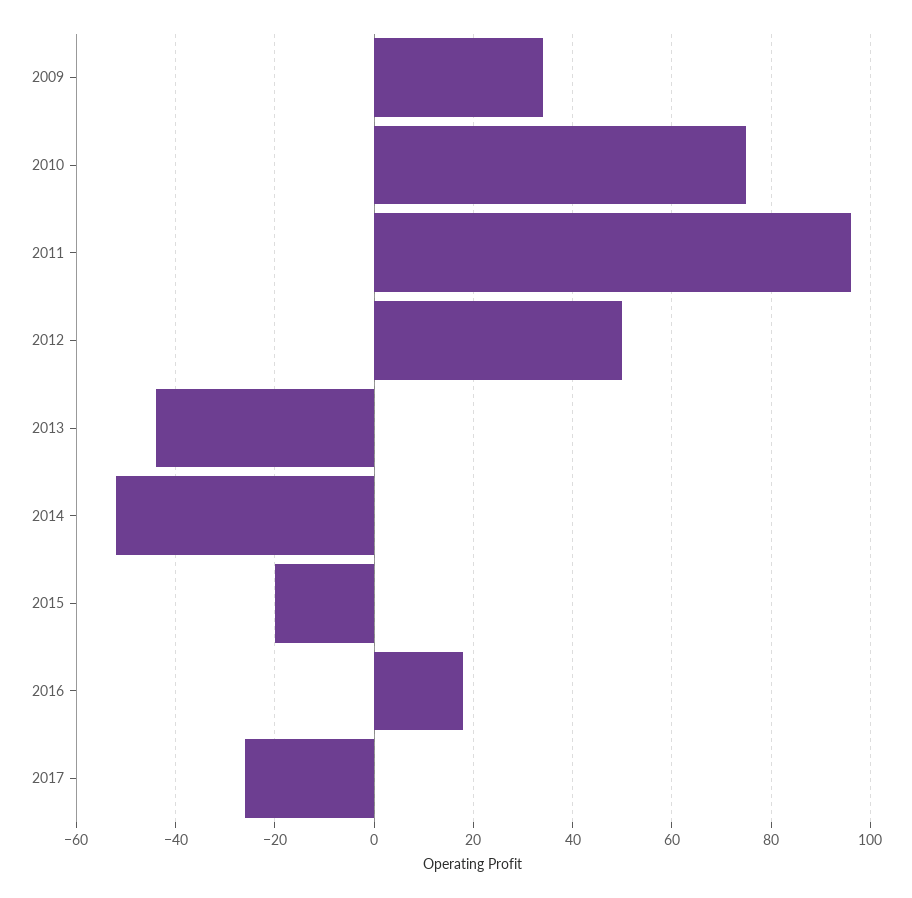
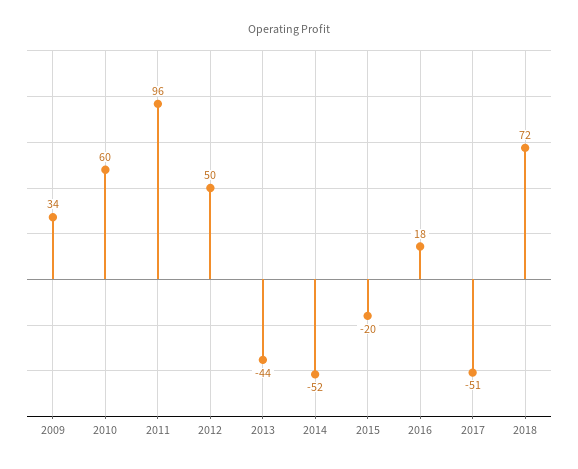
2010: 75 -> 60
2017: -25 -> -51
2018: none -> 72

